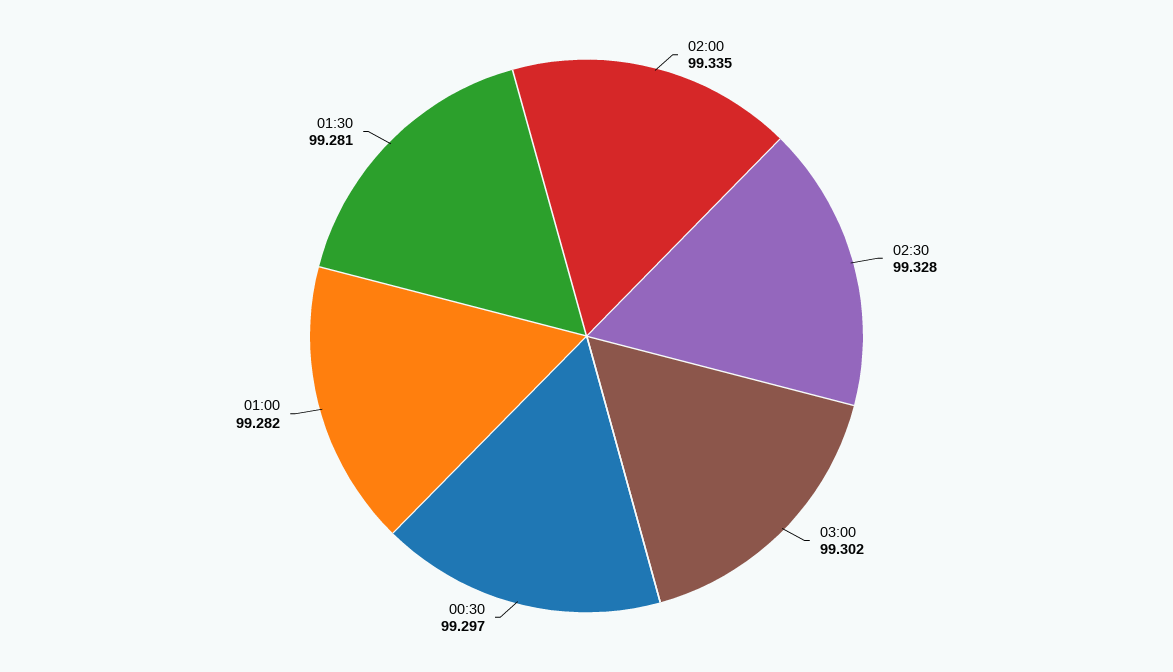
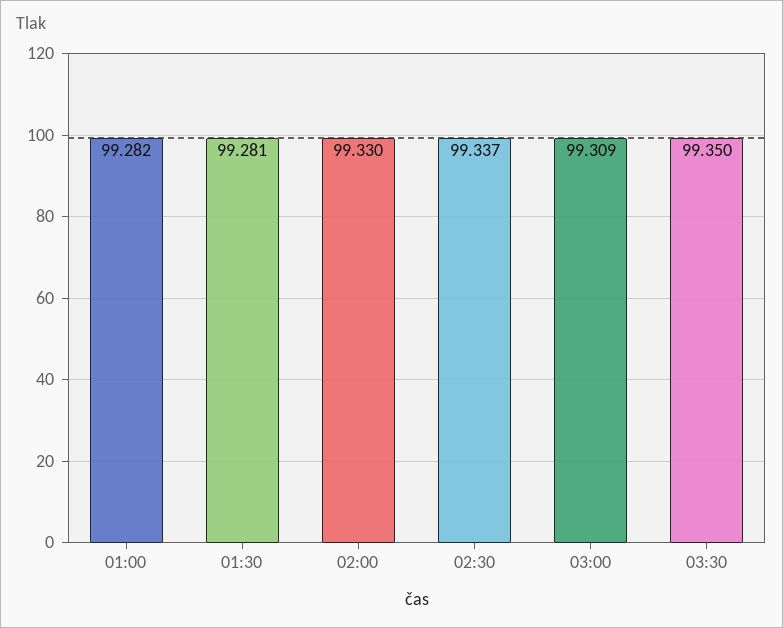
02:00: 99.335 -> 99.33
02:30: 99.328 -> 99.337
03:00: 99.302 -> 99.309
00:30: 99.297 -> none
03:30: none -> 99.35

